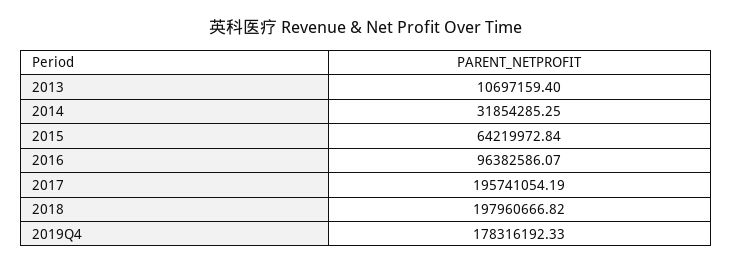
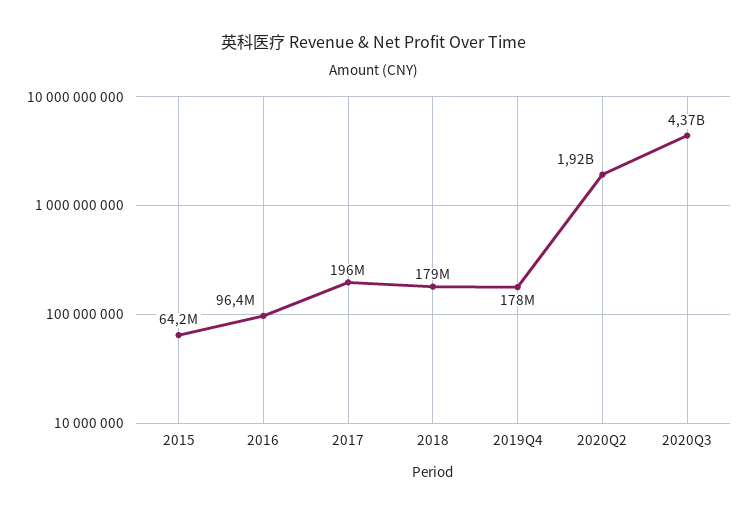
2013: 10697159.4 -> none
2014: 31854285.25 -> none
2018: 197960666.82 -> 179000000
2020Q2: none -> 1920000000
2020Q3: none -> 4370000000

